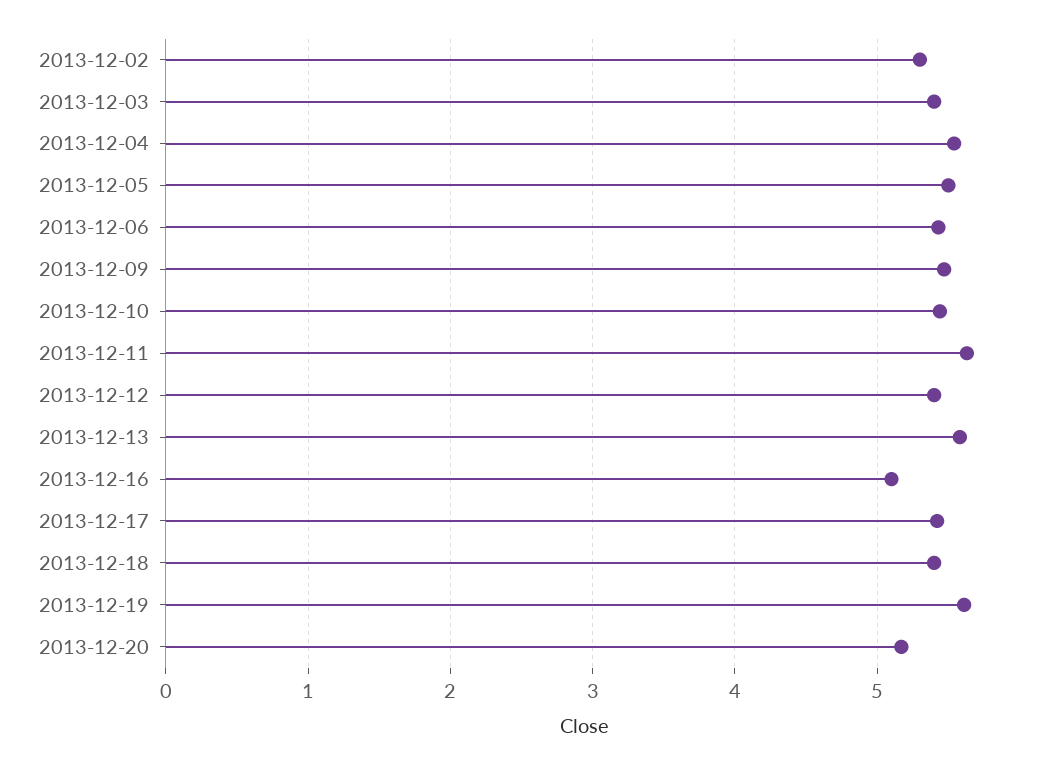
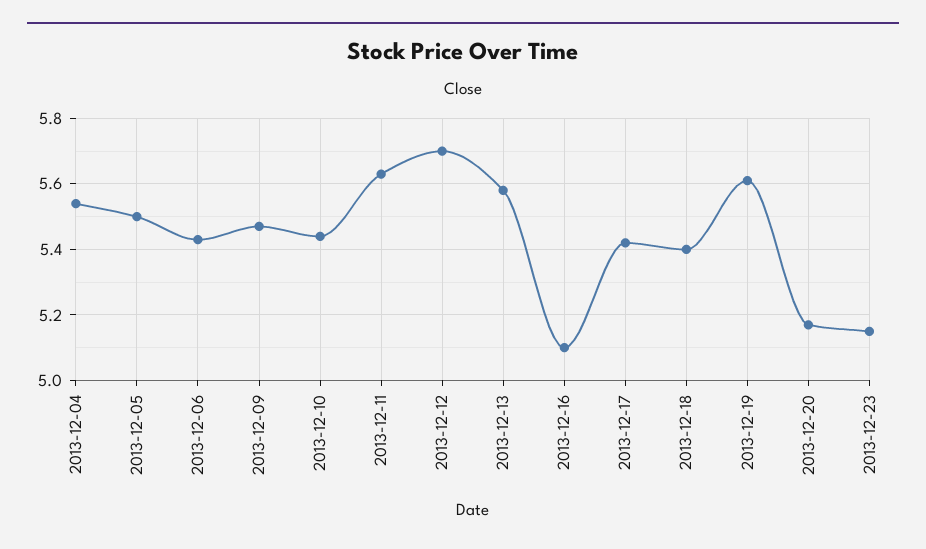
2013-12-02: 5.3 -> none
2013-12-03: 5.4 -> none
2013-12-12: 5.4 -> 5.7
2013-12-23: none -> 5.15

